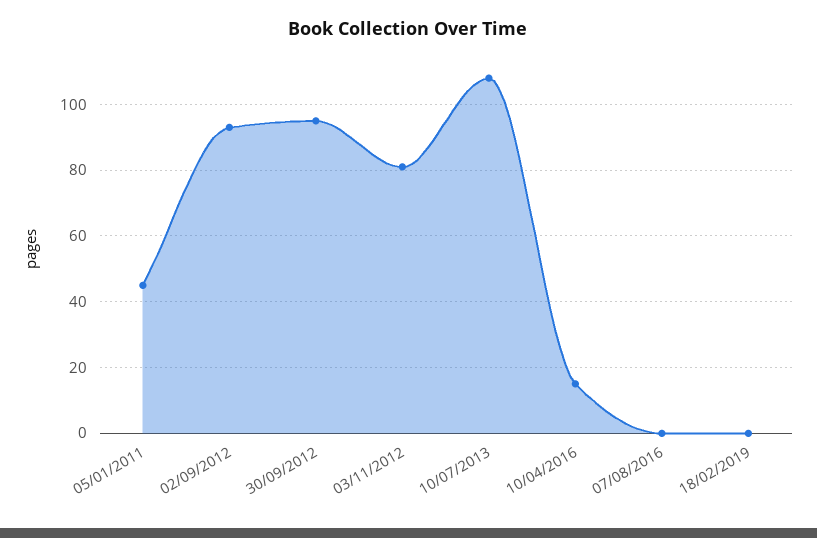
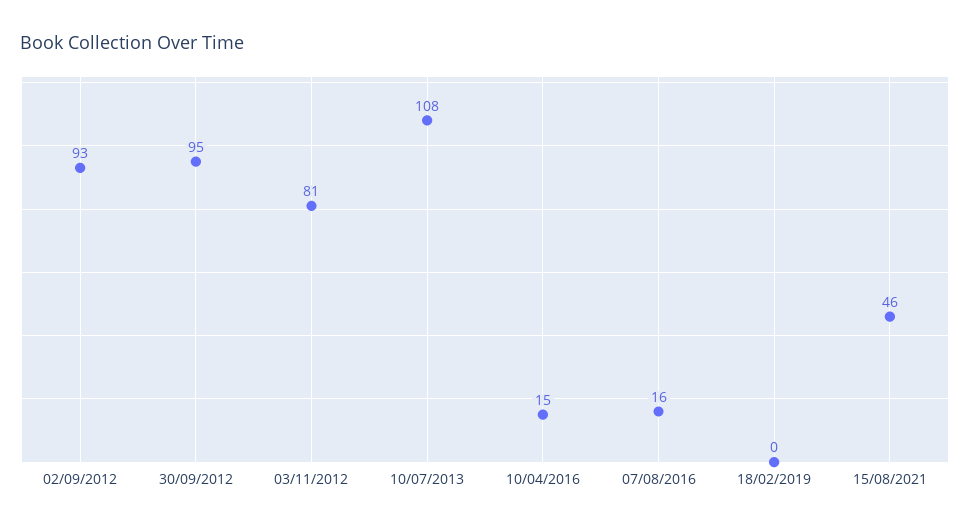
05/01/2011: 45 -> none
07/08/2016: 0 -> 16
15/08/2021: none -> 46

